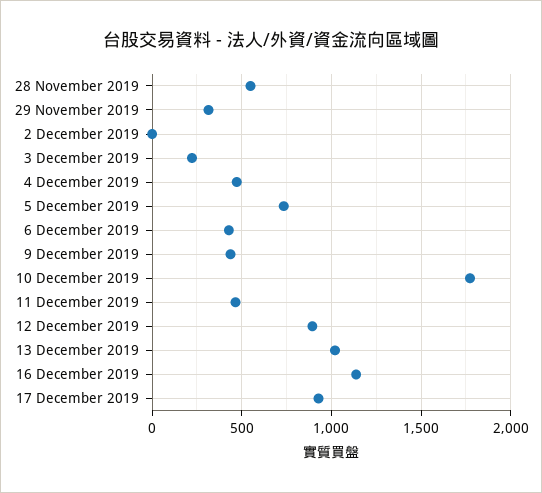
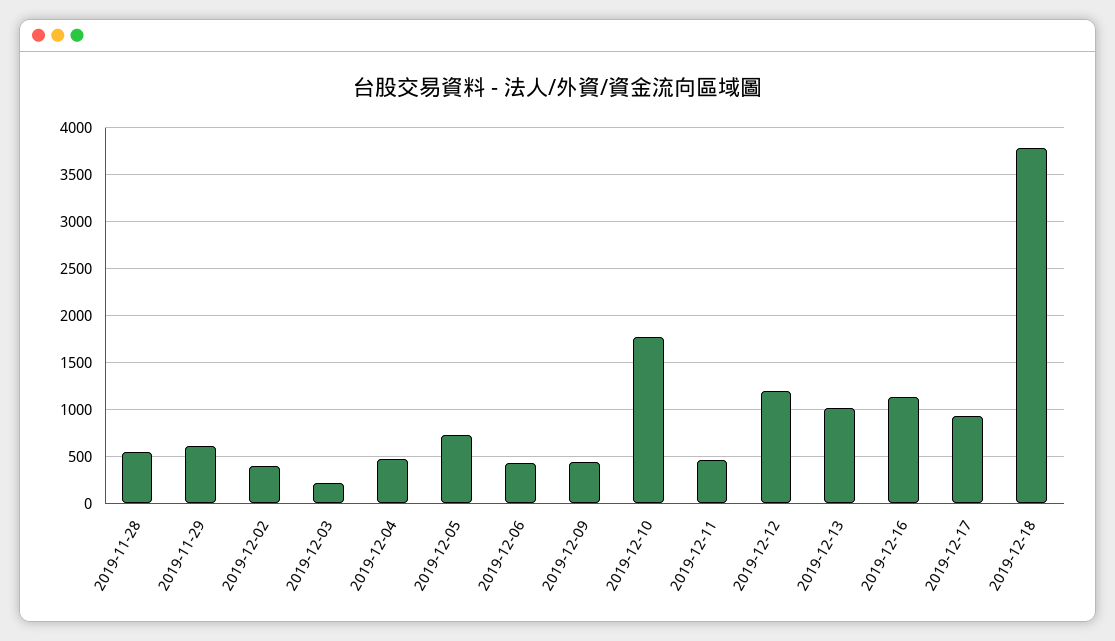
29 November 2019: 300 -> 600
2 December 2019: 0 -> 400
12 December 2019: 900 -> 1200
2019-12-18: none -> 3800

